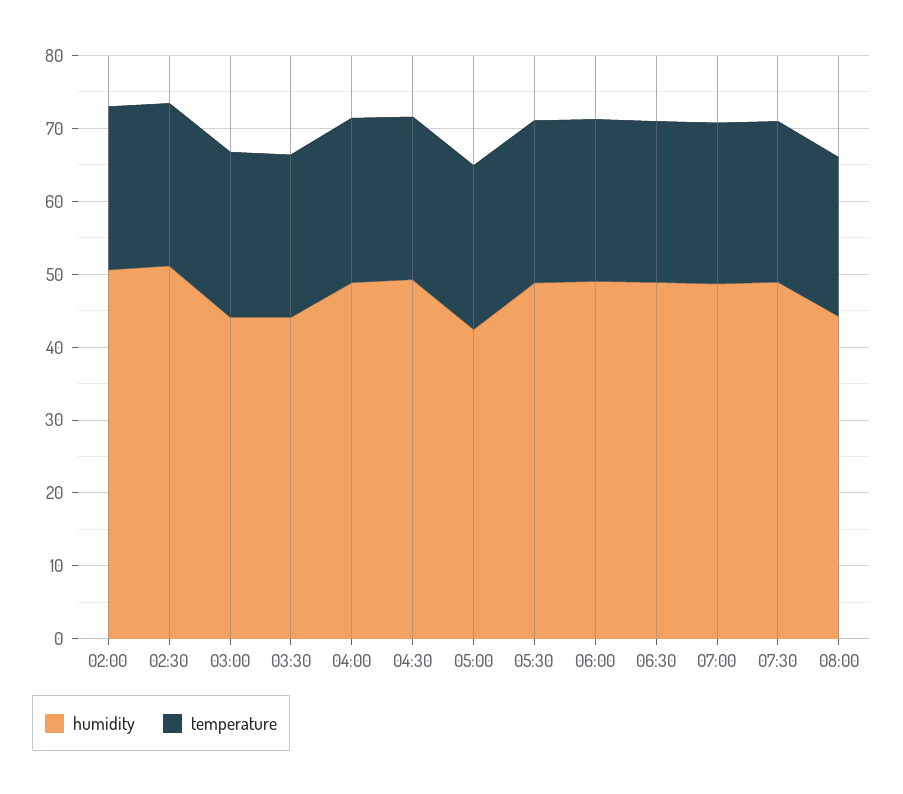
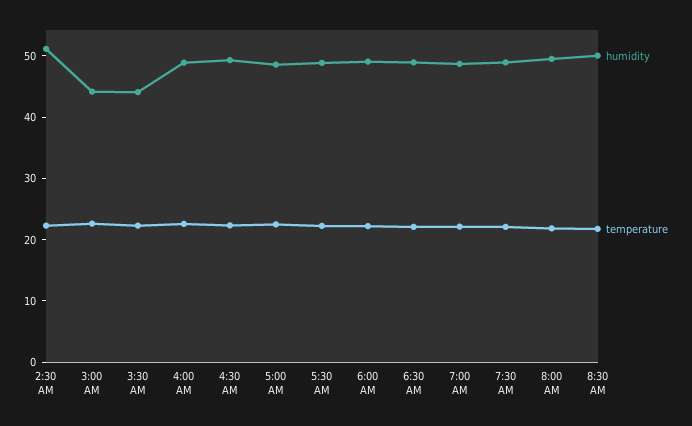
humidity, 02:00: 50 -> none
temperature, 02:00: 22 -> none
humidity, 05:00: 42 -> 48
humidity, 08:00: 44 -> 50
humidity, 8:30 AM: none -> 50
temperature, 8:30 AM: none -> 22

